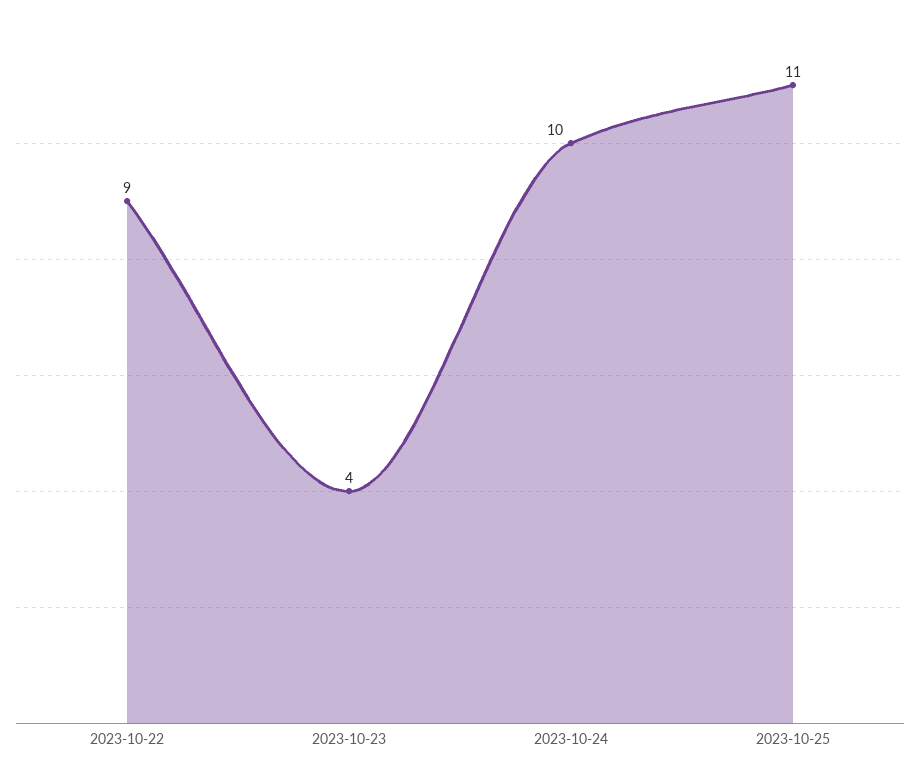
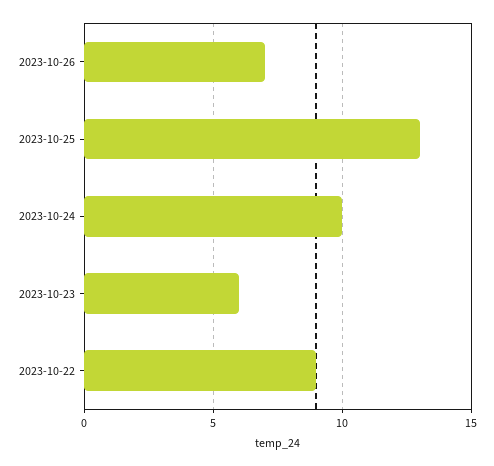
2023-10-23: 4 -> 6
2023-10-25: 11 -> 13
2023-10-26: none -> 7

